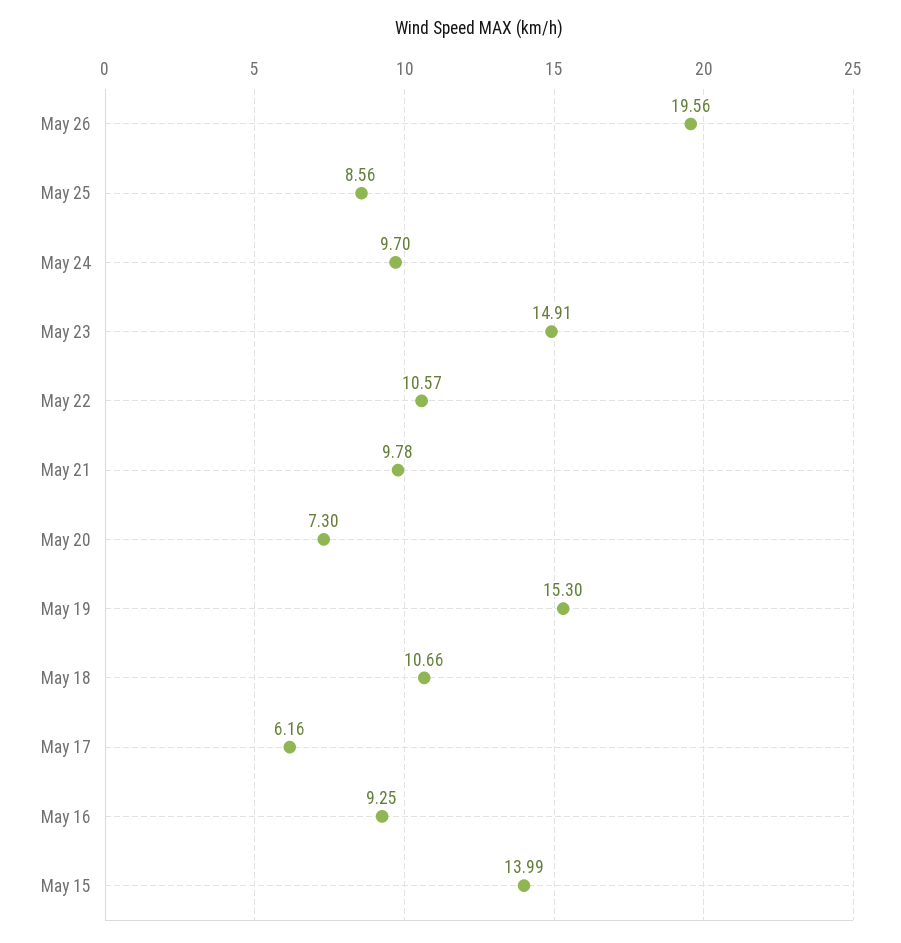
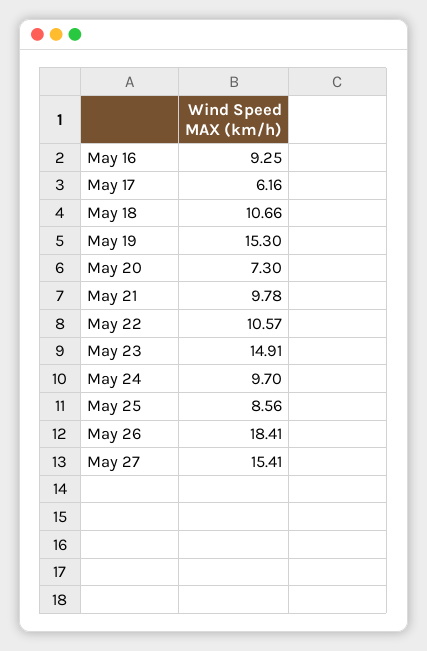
May 26: 19.56 -> 18.41
May 15: 13.99 -> none
May 27: none -> 15.41

